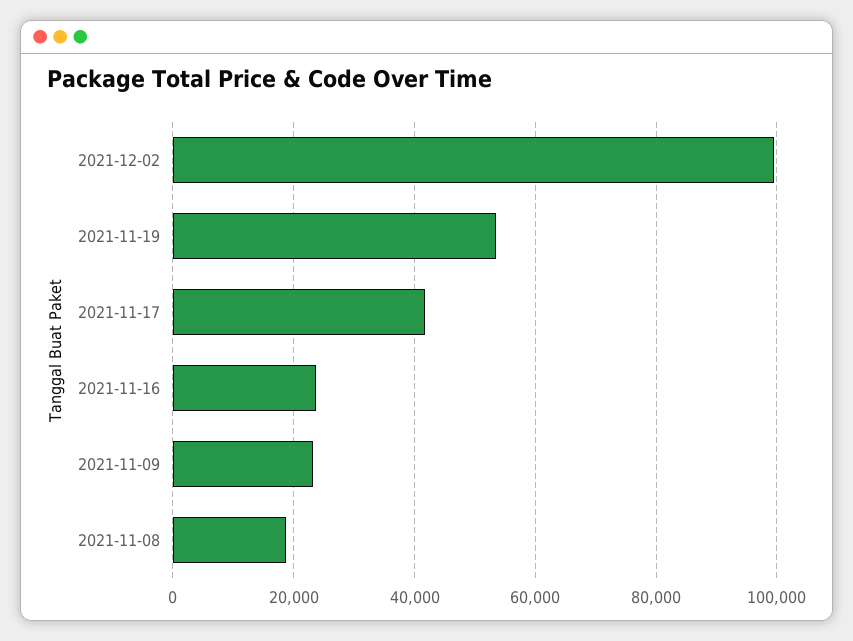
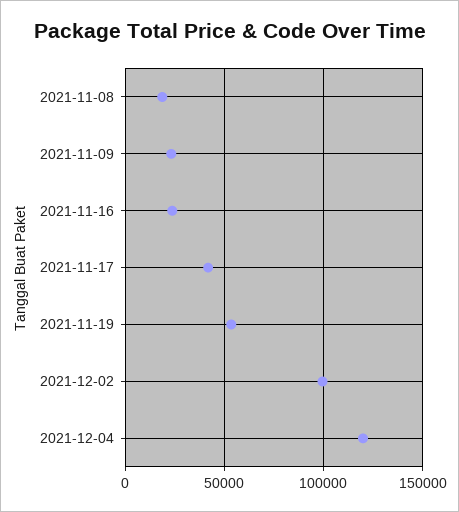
2021-12-04: none -> 120000

